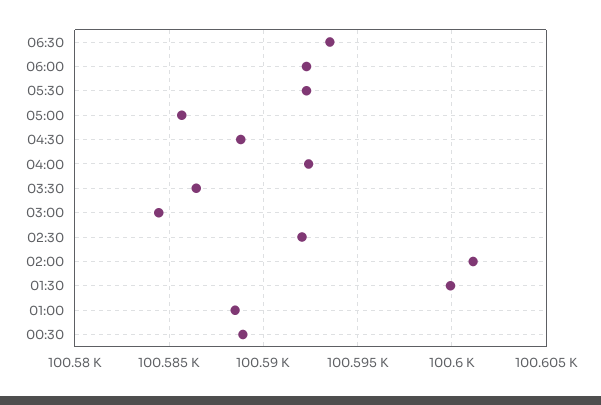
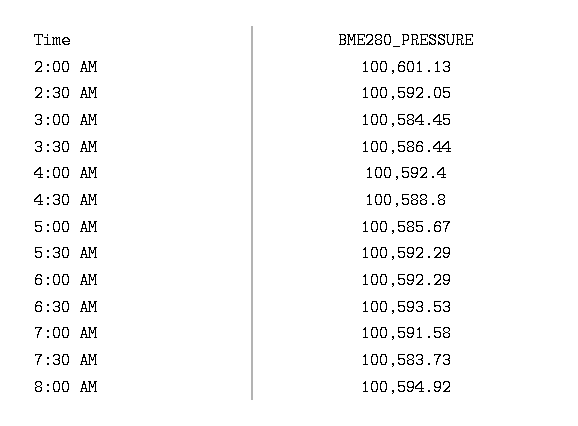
01:30: 100600 -> none
01:00: 100588.5 -> none
00:30: 100589 -> none
7:00 AM: none -> 100591.58
7:30 AM: none -> 100583.73
8:00 AM: none -> 100594.92

